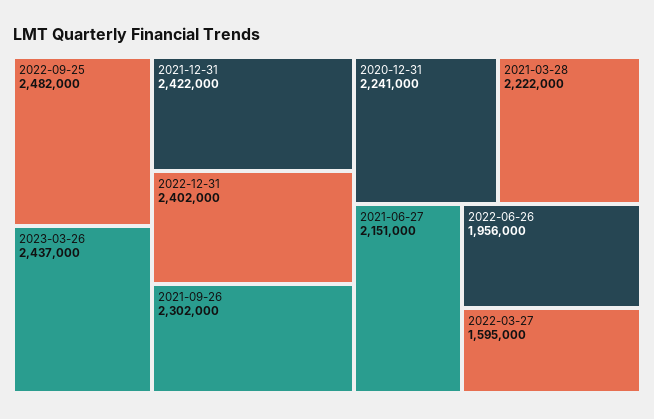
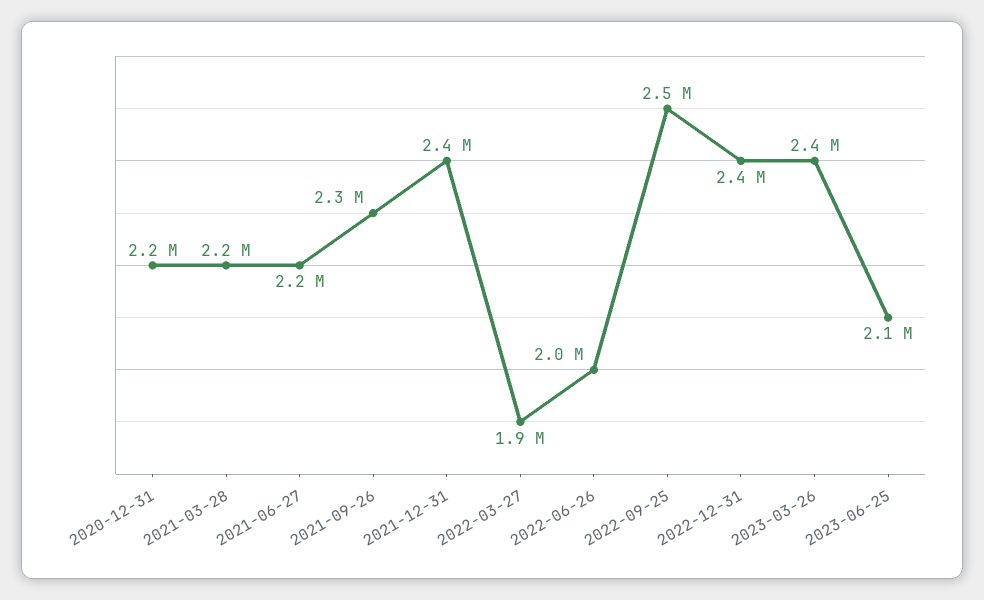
2022-03-27: 1595000 -> 1900000
2023-06-25: none -> 2100000

